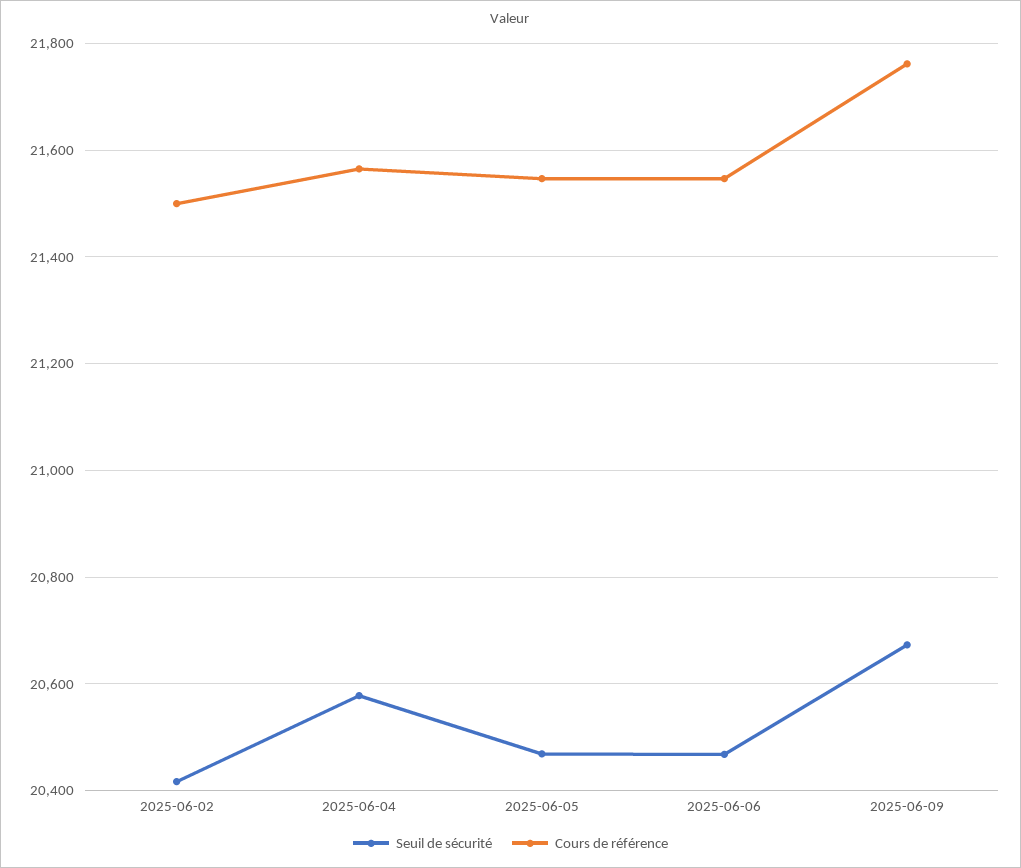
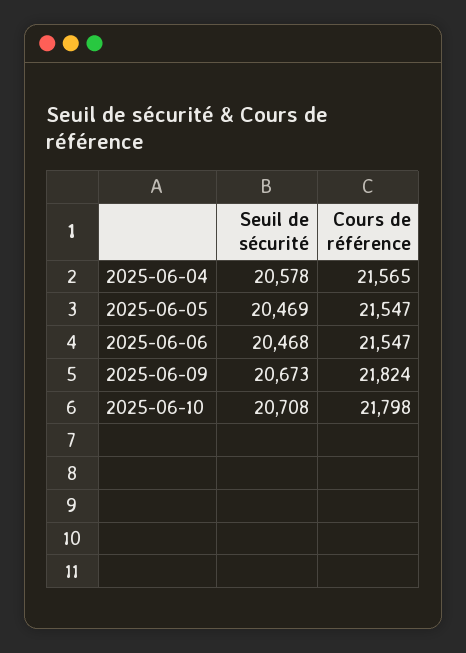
Seuil de sécurité, 2025-06-02: 20420 -> none
Cours de référence, 2025-06-02: 21500 -> none
Cours de référence, 2025-06-09: 21760 -> 21824
Seuil de sécurité, 2025-06-10: none -> 20708
Cours de référence, 2025-06-10: none -> 21798

